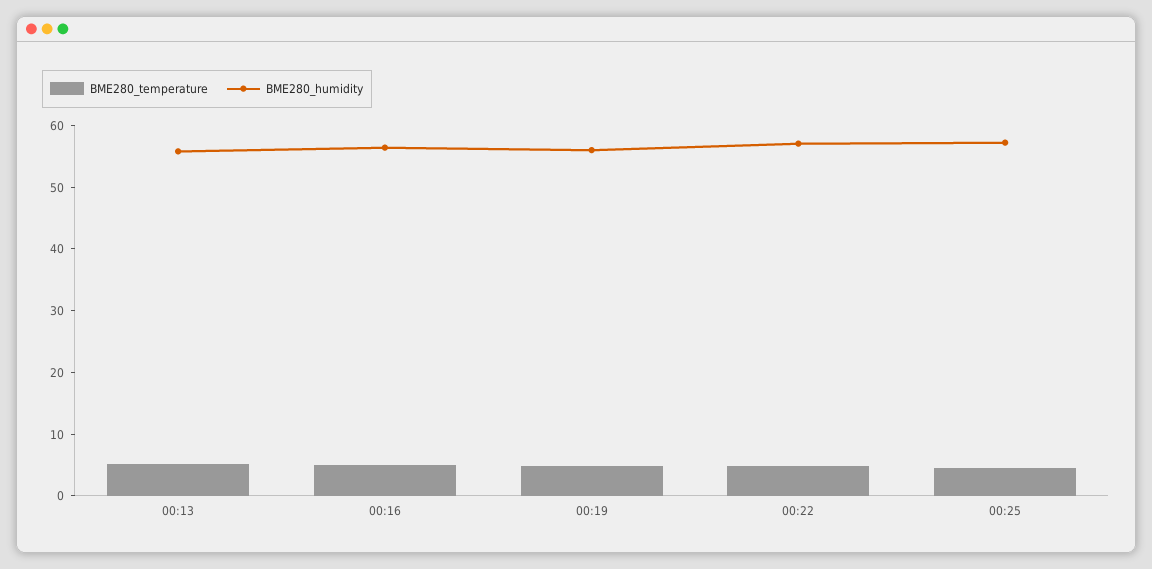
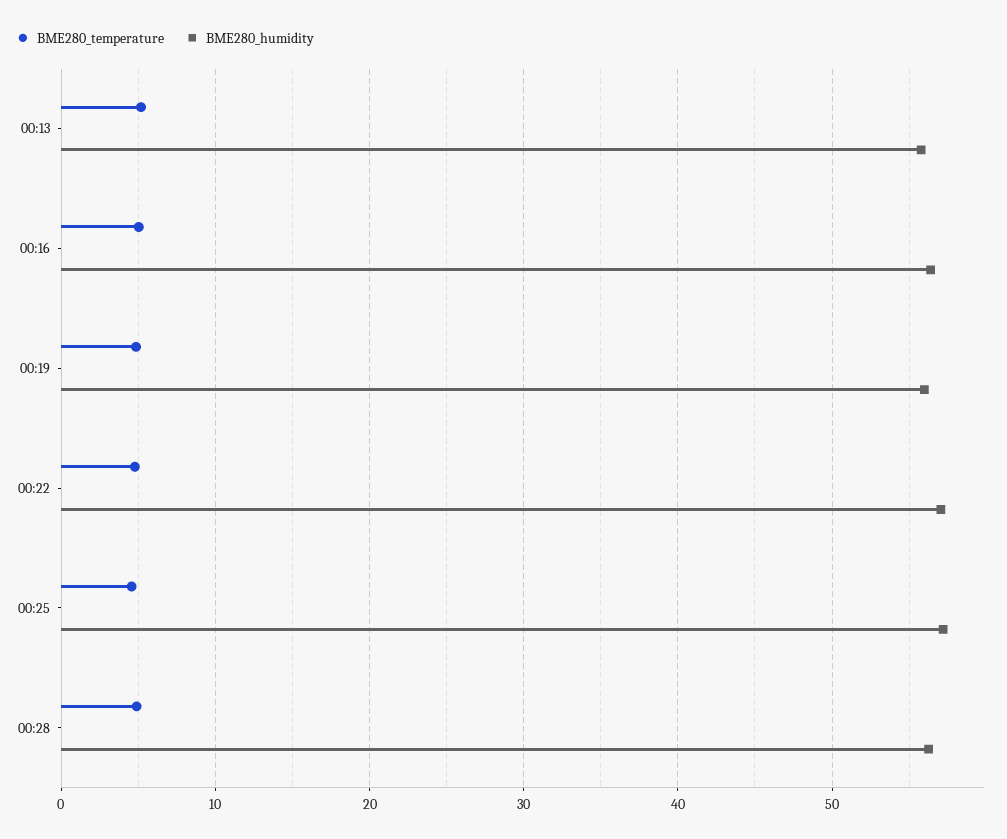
BME280_temperature, 00:28: none -> 5
BME280_humidity, 00:28: none -> 56

